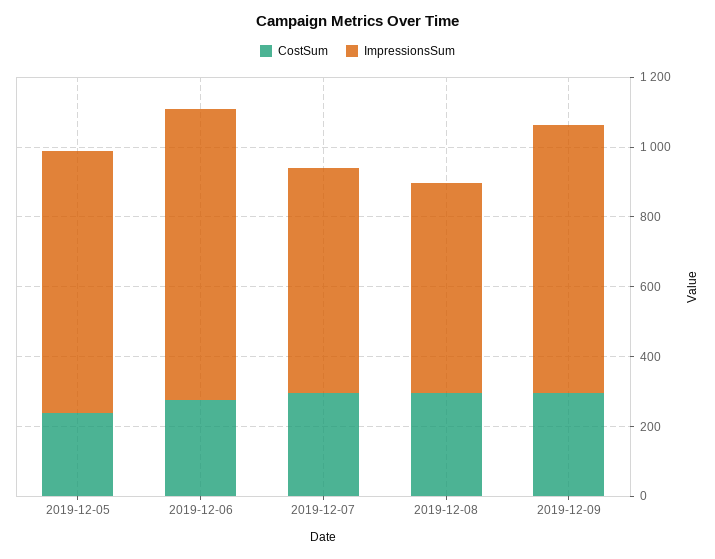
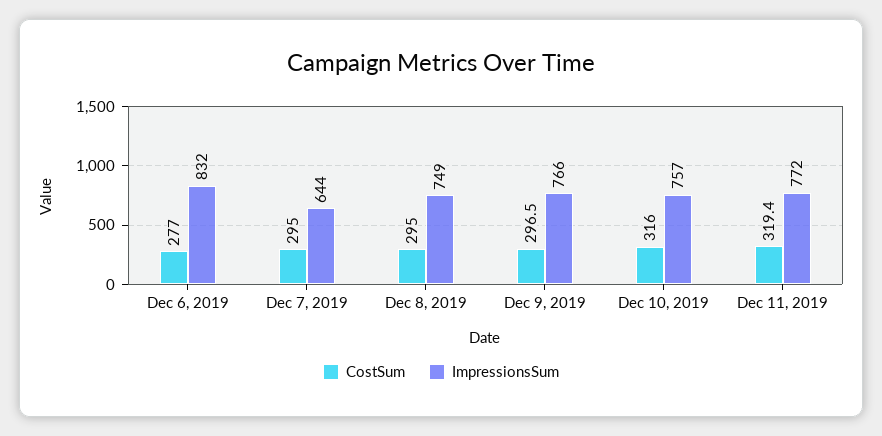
CostSum, 2019-12-05: 250 -> none
ImpressionsSum, 2019-12-05: 750 -> none
ImpressionsSum, 2019-12-08: 600 -> 749
CostSum, Dec 10, 2019: none -> 316
ImpressionsSum, Dec 10, 2019: none -> 757
CostSum, Dec 11, 2019: none -> 319.4
ImpressionsSum, Dec 11, 2019: none -> 772

